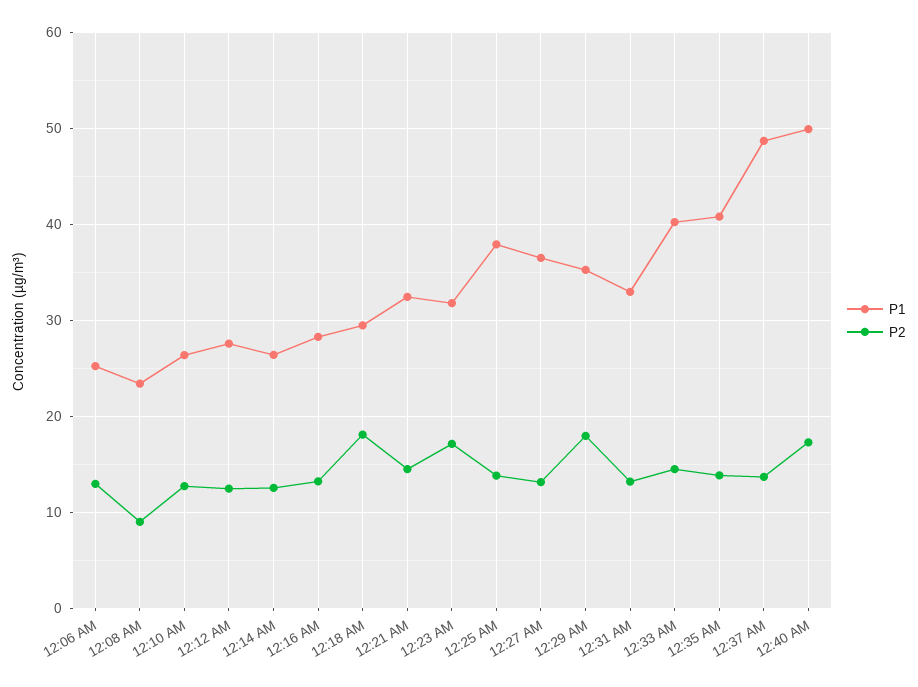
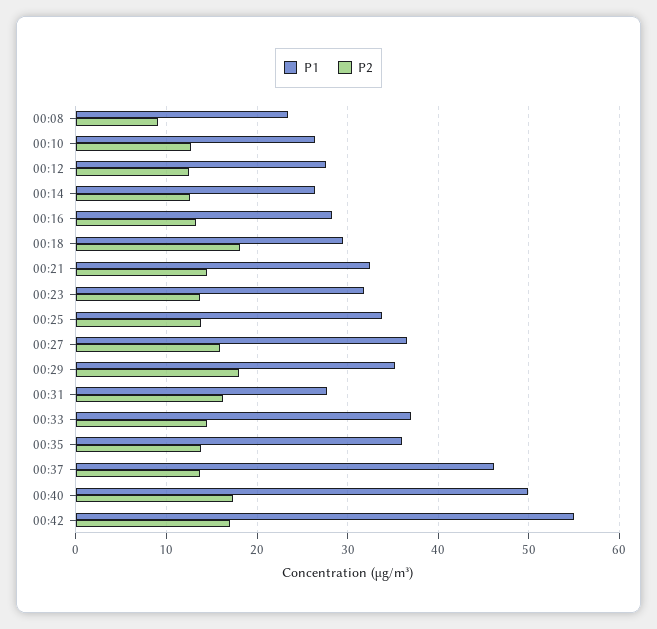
P1, 12:06 AM: 25 -> none
P2, 12:06 AM: 13 -> none
P2, 12:23 AM: 17 -> 14
P1, 12:25 AM: 38 -> 34
P2, 12:27 AM: 13 -> 16
P1, 12:31 AM: 33 -> 28
P2, 12:31 AM: 13 -> 16
P1, 12:33 AM: 40 -> 37
P1, 12:35 AM: 41 -> 36
P1, 12:37 AM: 49 -> 46
P1, 00:42: none -> 55
P2, 00:42: none -> 17

